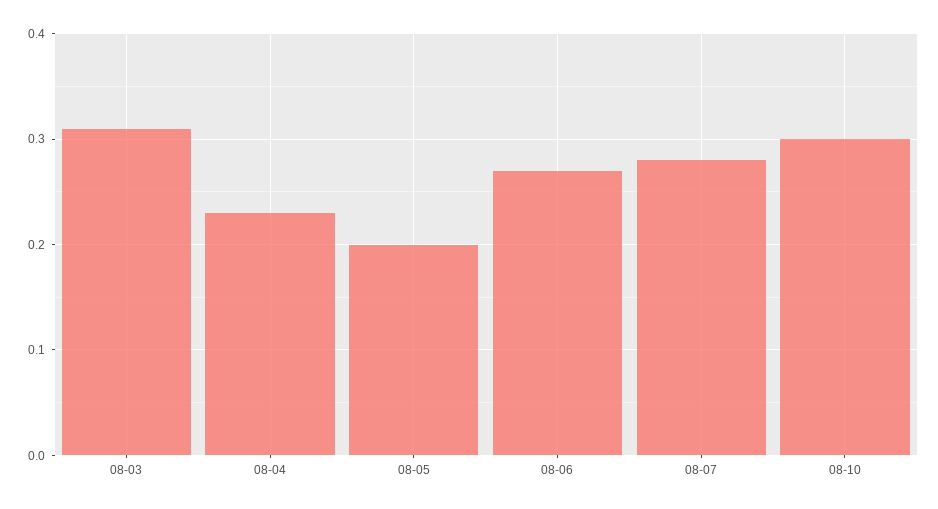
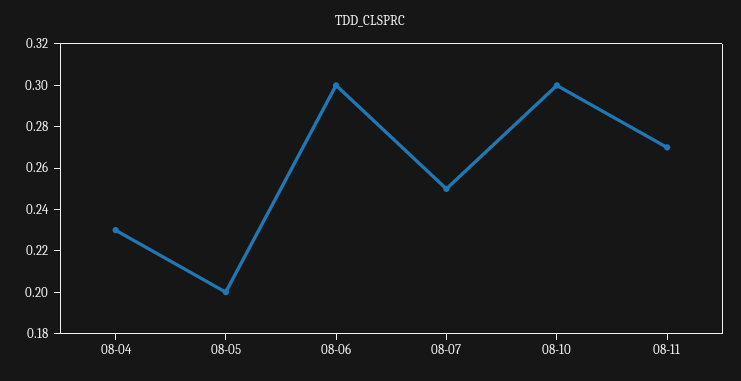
08-03: 0.31 -> none
08-06: 0.27 -> 0.3
08-07: 0.28 -> 0.25
08-11: none -> 0.27

